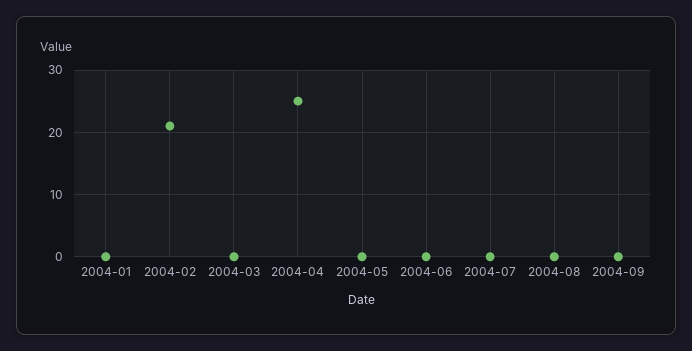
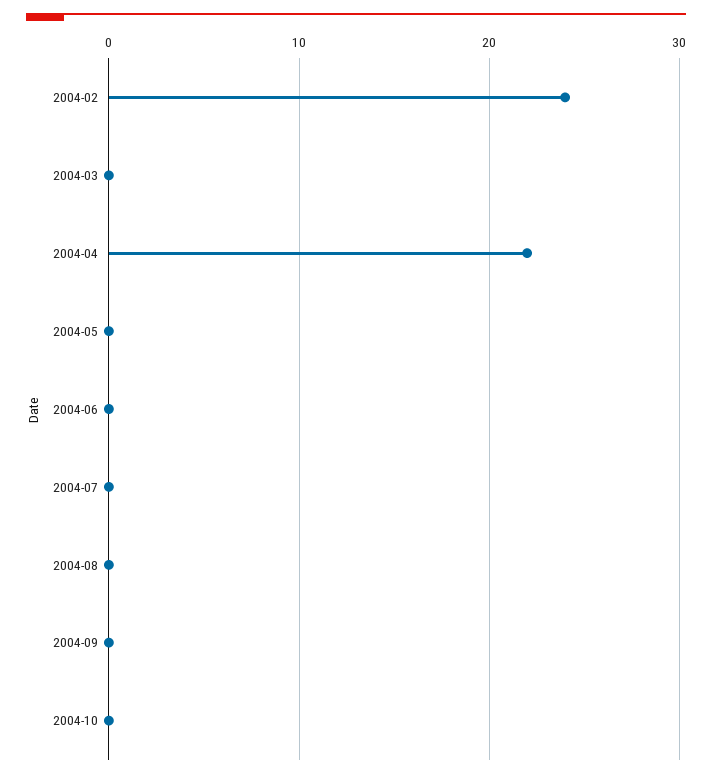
2004-01: 0 -> none
2004-02: 21 -> 24
2004-04: 25 -> 22
2004-10: none -> 0

